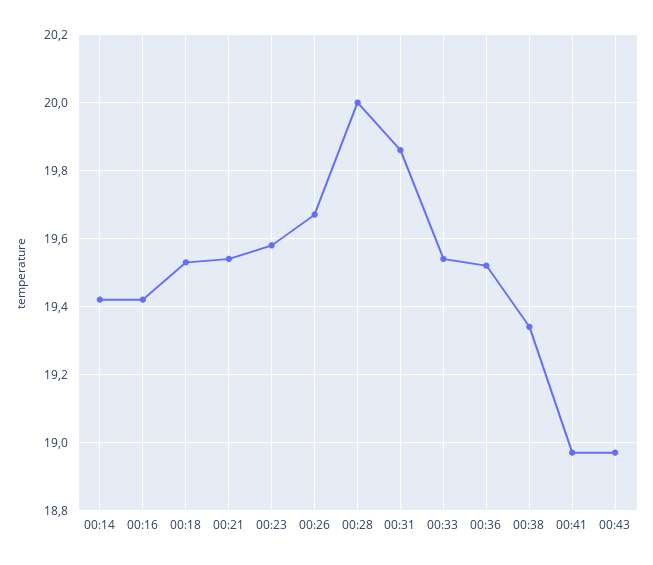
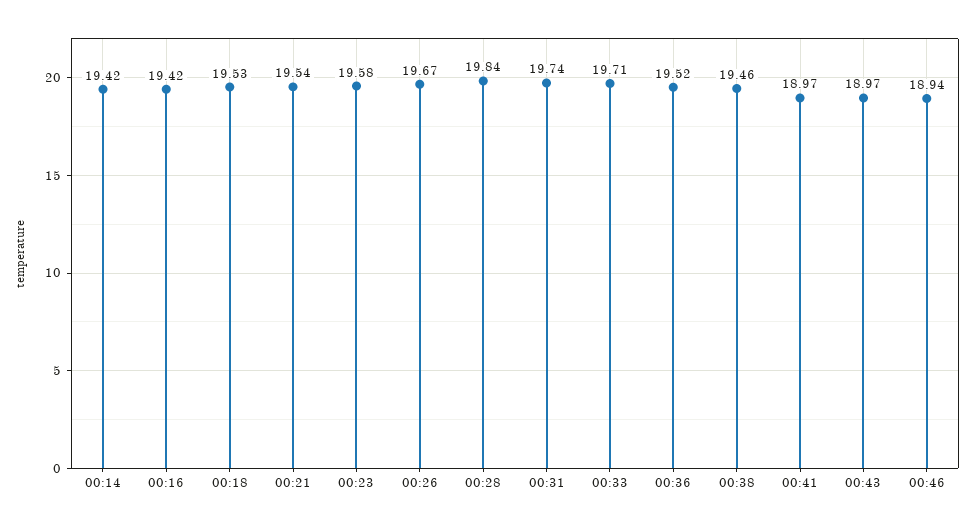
00:28: 20 -> 19.84
00:31: 19.85 -> 19.74
00:33: 19.55 -> 19.71
00:38: 19.35 -> 19.46
00:46: none -> 18.94

